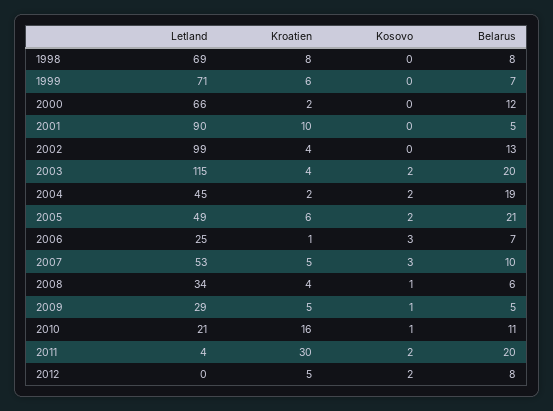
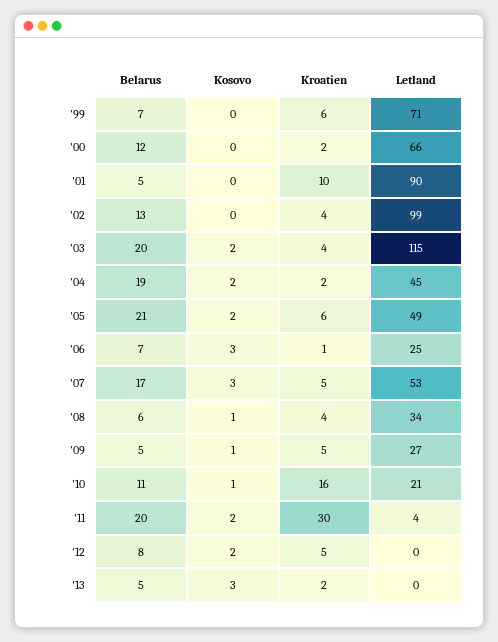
Letland, 1998: 69 -> none
Kroatien, 1998: 8 -> none
Kosovo, 1998: 0 -> none
Belarus, 1998: 8 -> none
Belarus, 2007: 10 -> 17
Letland, 2009: 29 -> 27
Belarus, '13: none -> 5
Kosovo, '13: none -> 3
Kroatien, '13: none -> 2
Letland, '13: none -> 0

